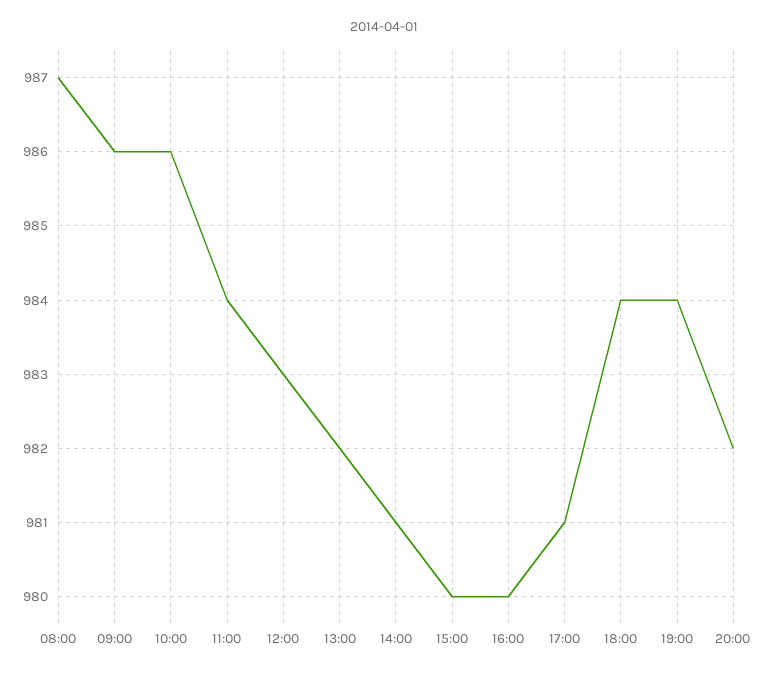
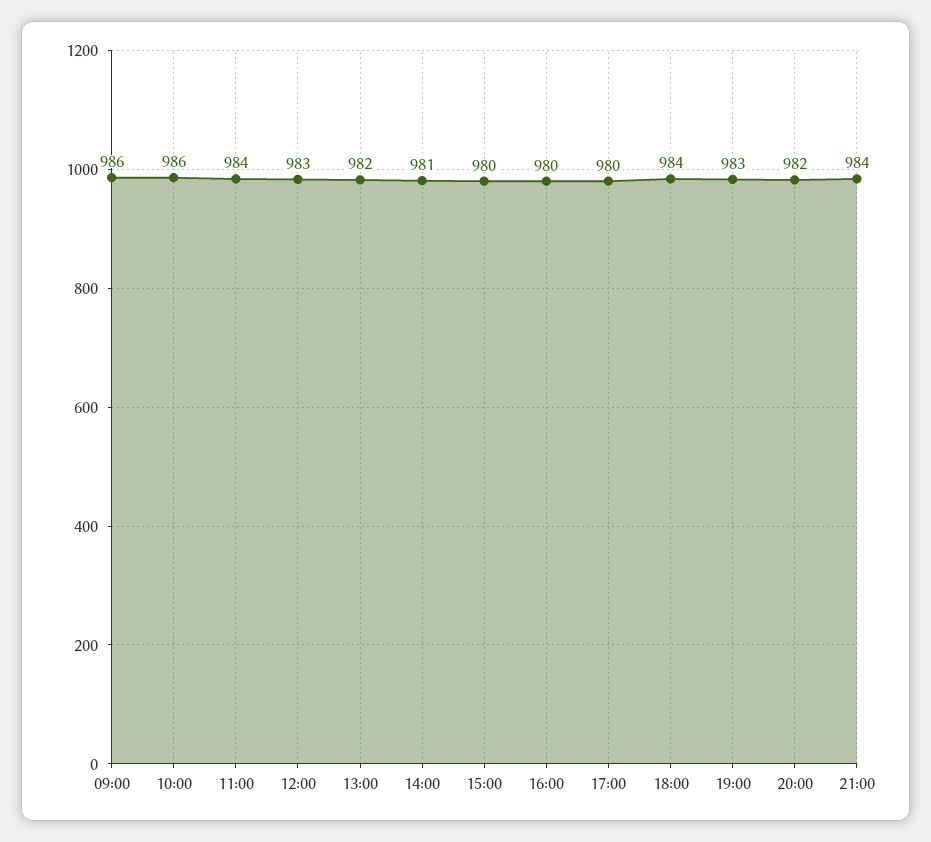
08:00: 987 -> none
17:00: 981 -> 980
19:00: 984 -> 983
21:00: none -> 984

